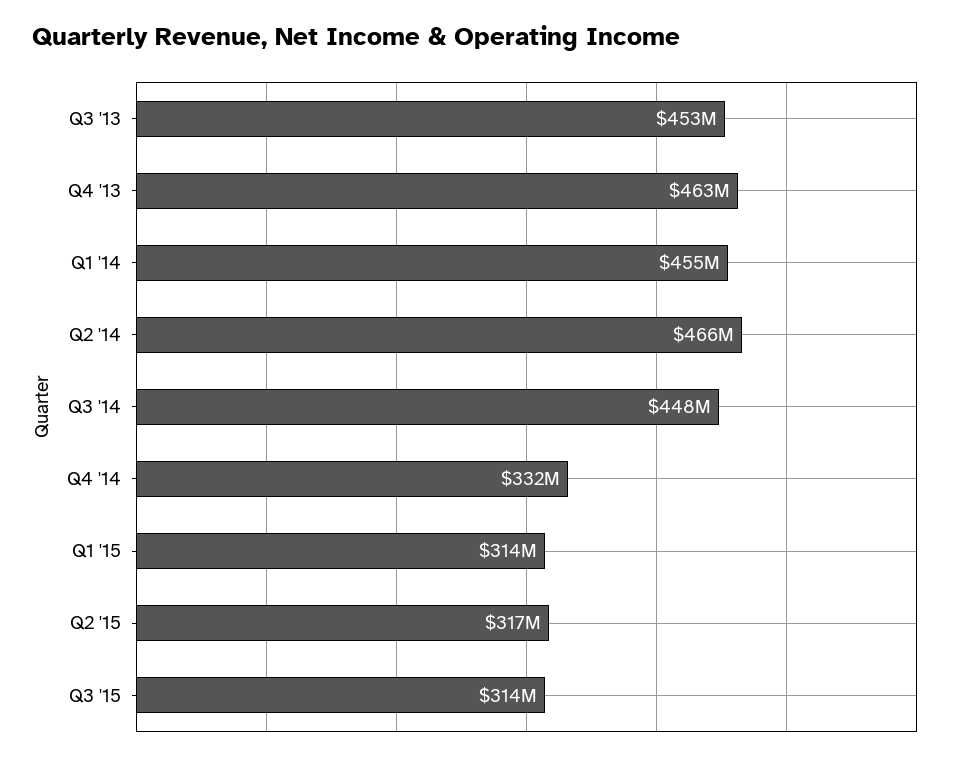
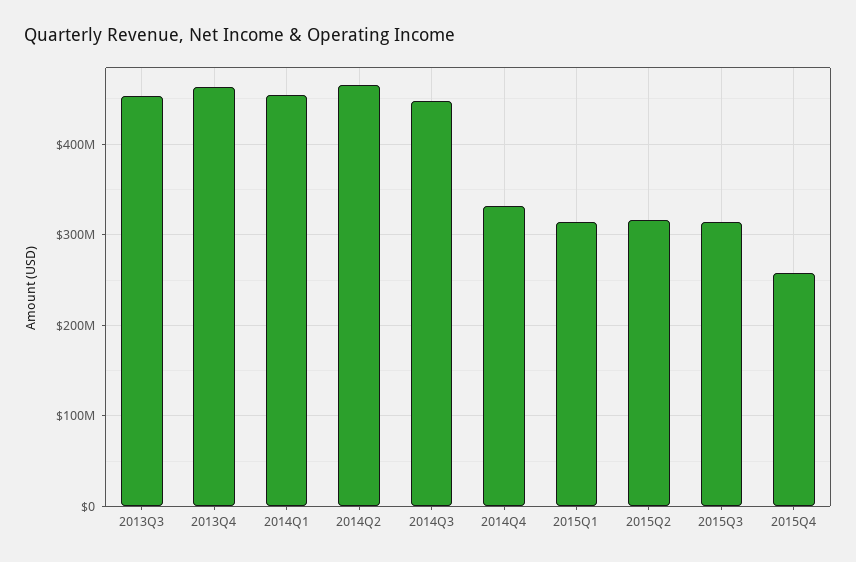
2015Q4: none -> 260000000

